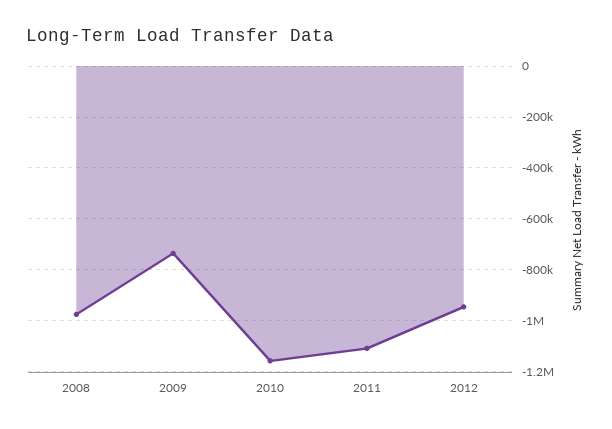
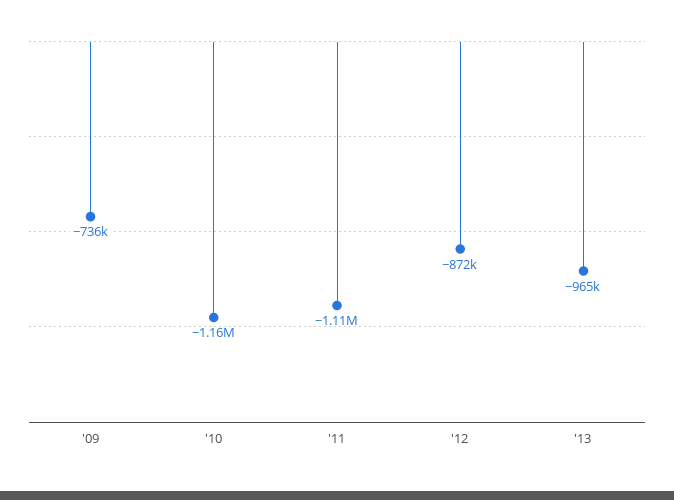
2008: -975000 -> none
2012: -950000 -> -872000
'13: none -> -965000

